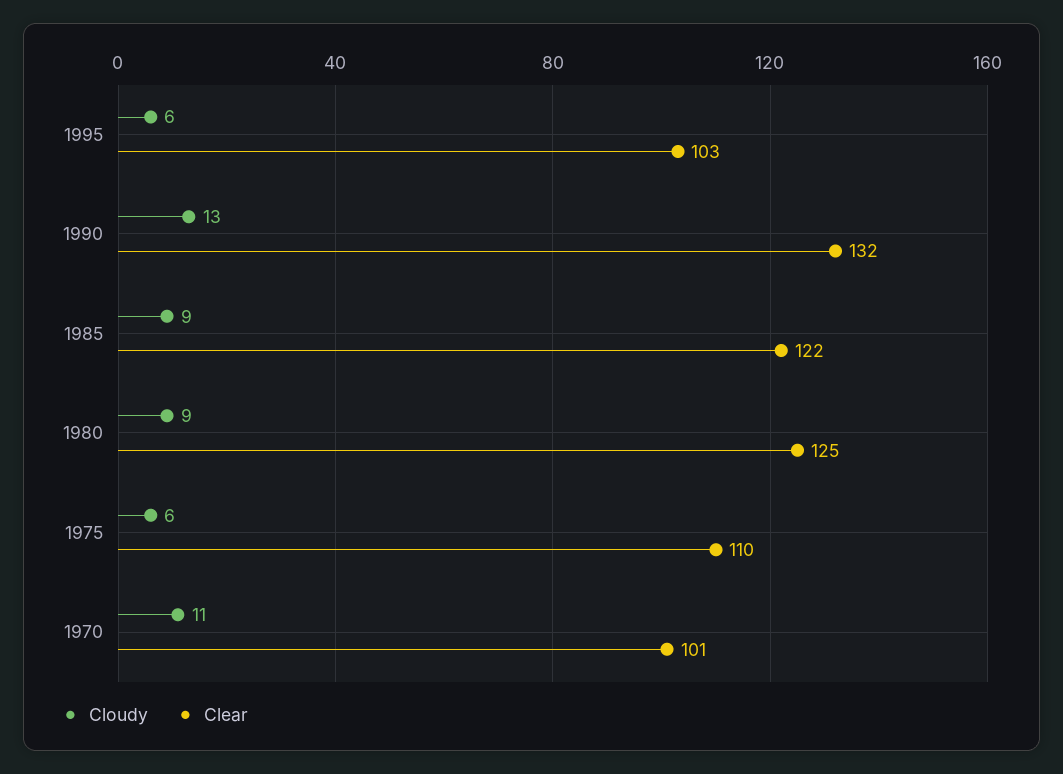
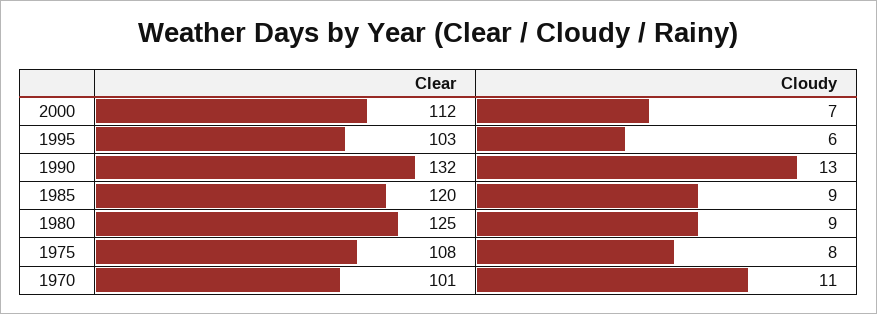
Clear, 1985: 122 -> 120
Cloudy, 1975: 6 -> 8
Clear, 1975: 110 -> 108
Clear, 2000: none -> 112
Cloudy, 2000: none -> 7

